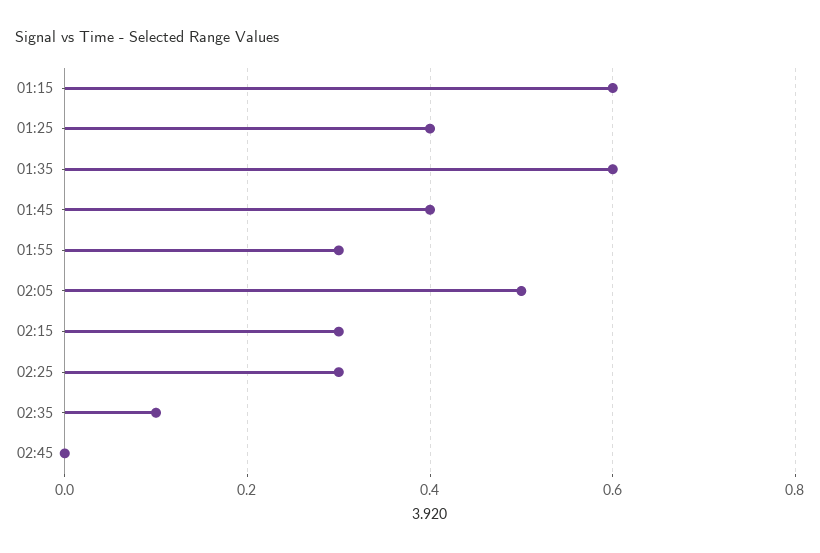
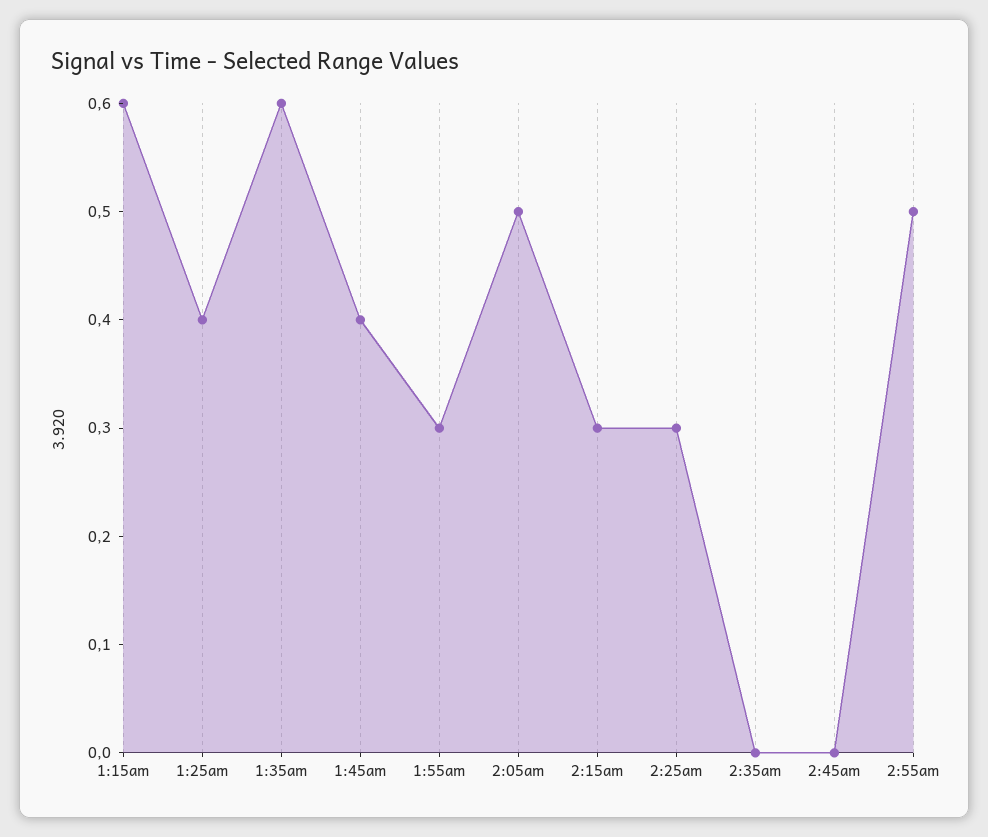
02:35: 0.1 -> 0
2:55am: none -> 0.5

